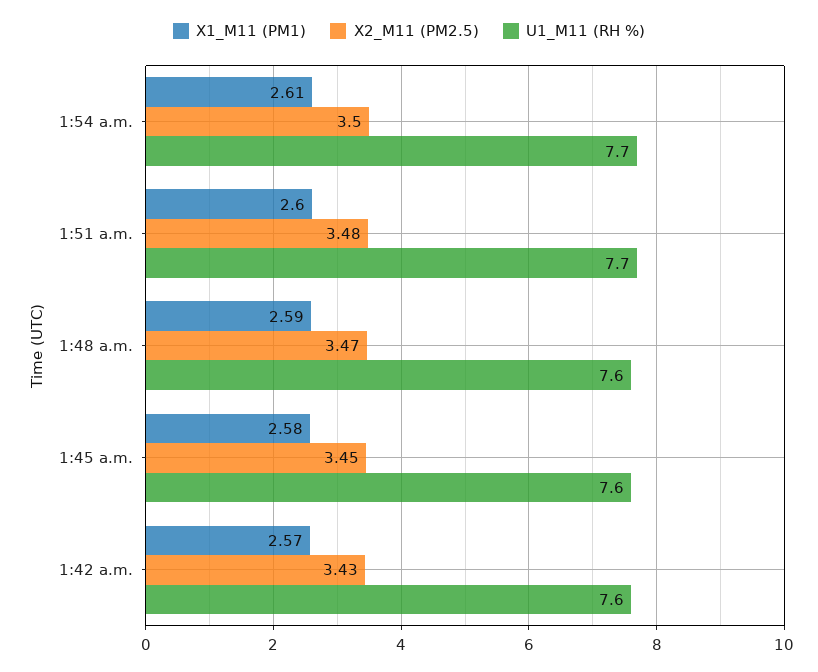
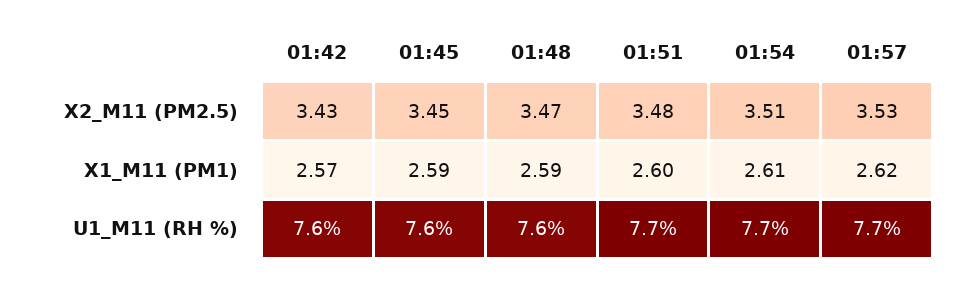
X2_M11 (PM2.5), 1:54 a.m.: 3.5 -> 3.51
X1_M11 (PM1), 1:45 a.m.: 2.58 -> 2.59
X2_M11 (PM2.5), 01:57: none -> 3.53
X1_M11 (PM1), 01:57: none -> 2.62
U1_M11 (RH %), 01:57: none -> 7.7

